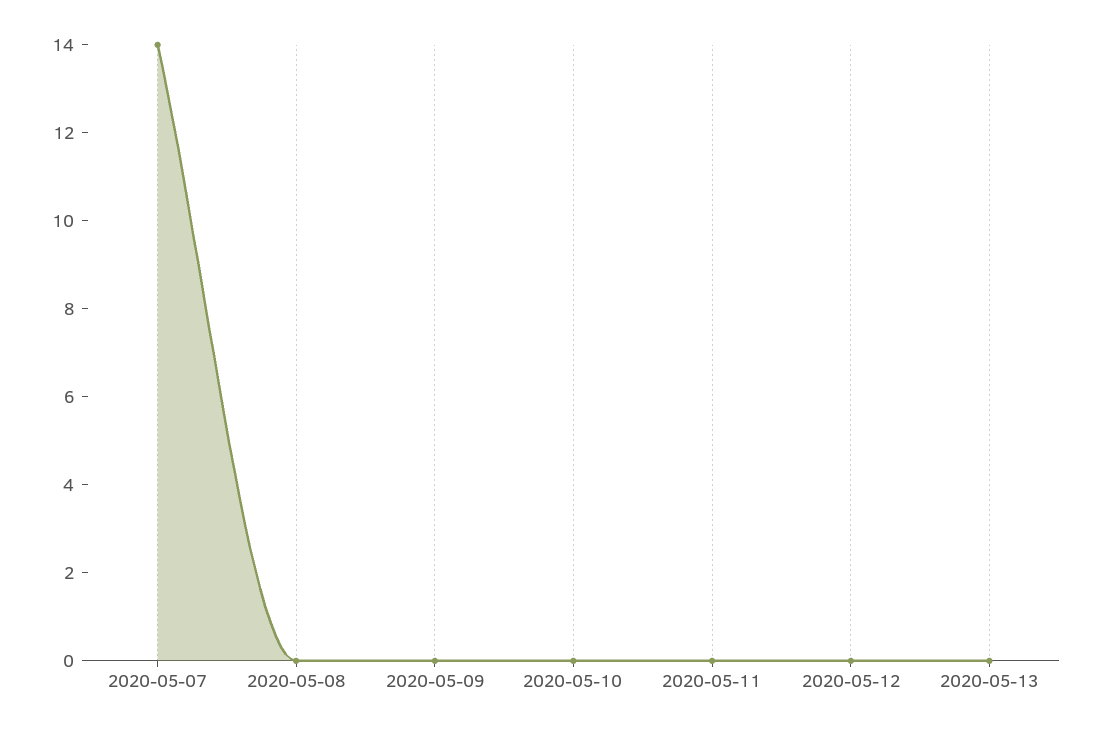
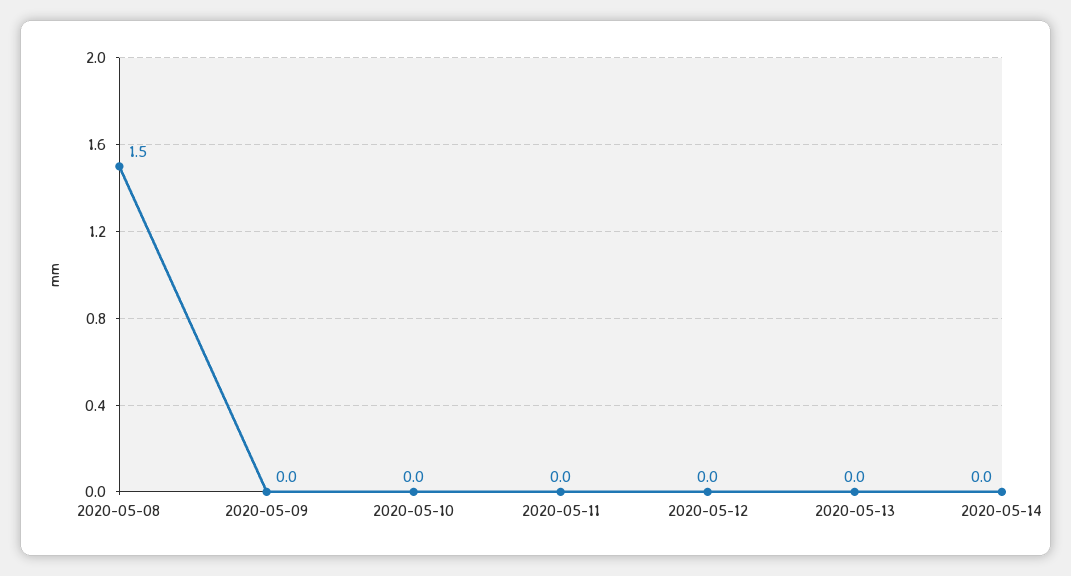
2020-05-07: 14 -> none
2020-05-08: 0 -> 1.5
2020-05-14: none -> 0

